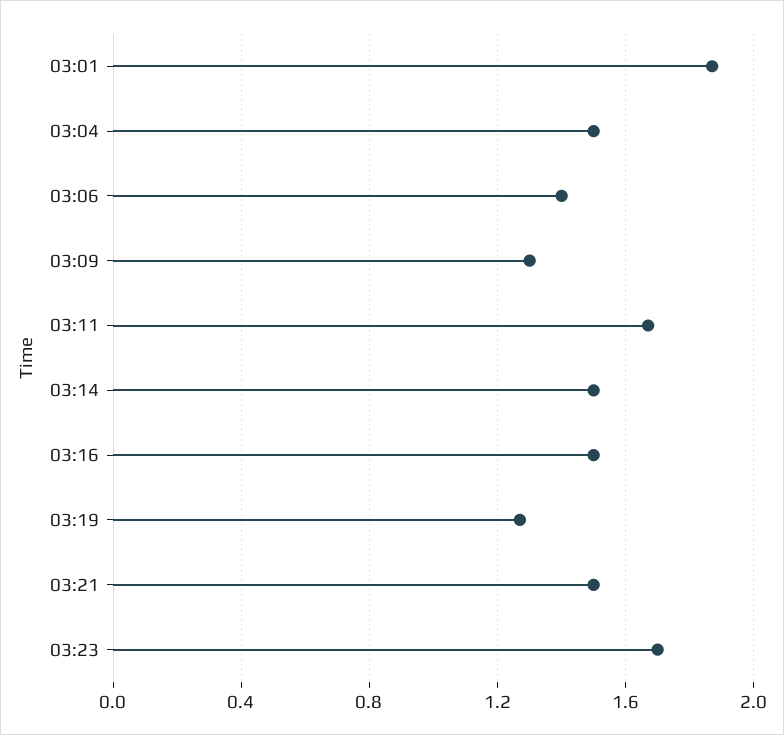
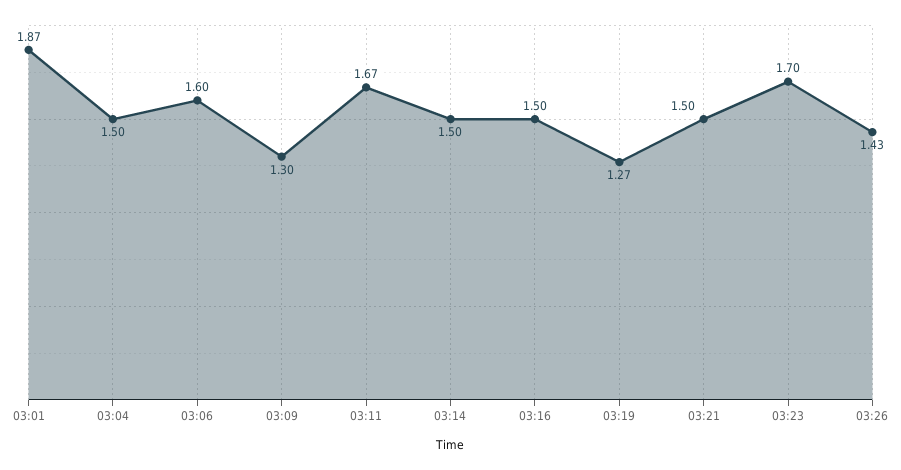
03:06: 1.4 -> 1.6
03:26: none -> 1.43

